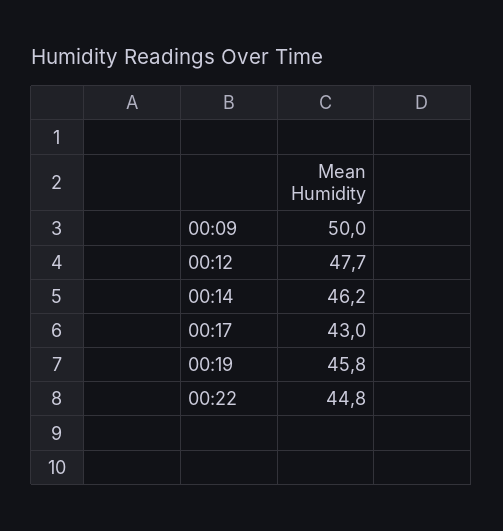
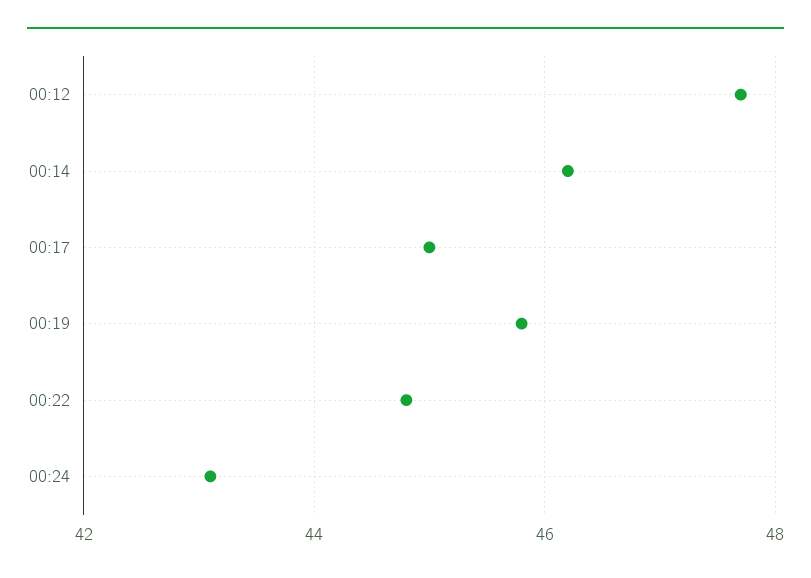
00:09: 50 -> none
00:17: 43 -> 45
00:24: none -> 43

